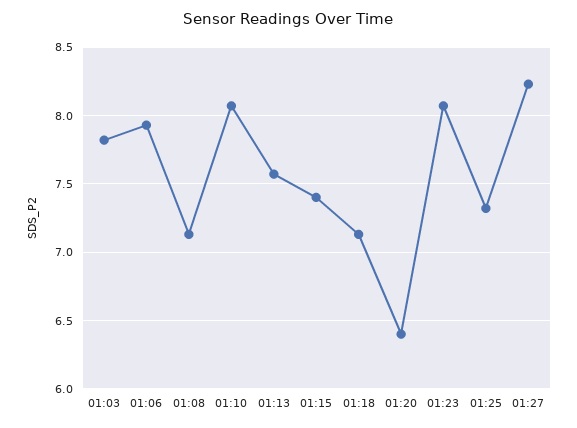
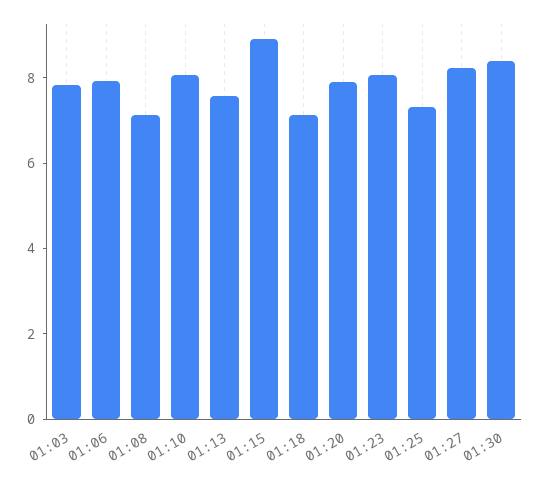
01:15: 7.4 -> 9
01:20: 6.4 -> 8
01:30: none -> 8.5

